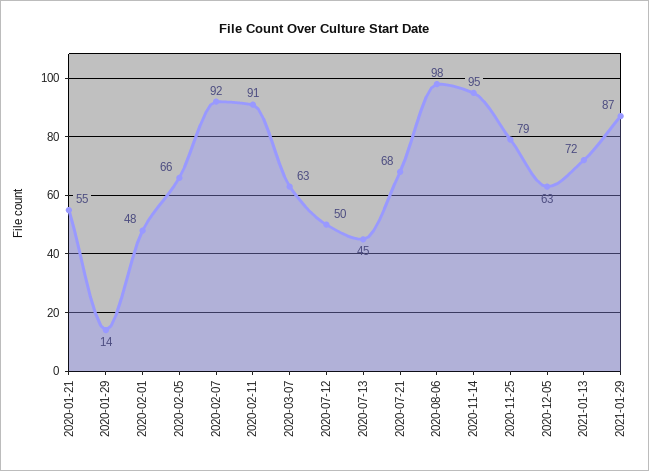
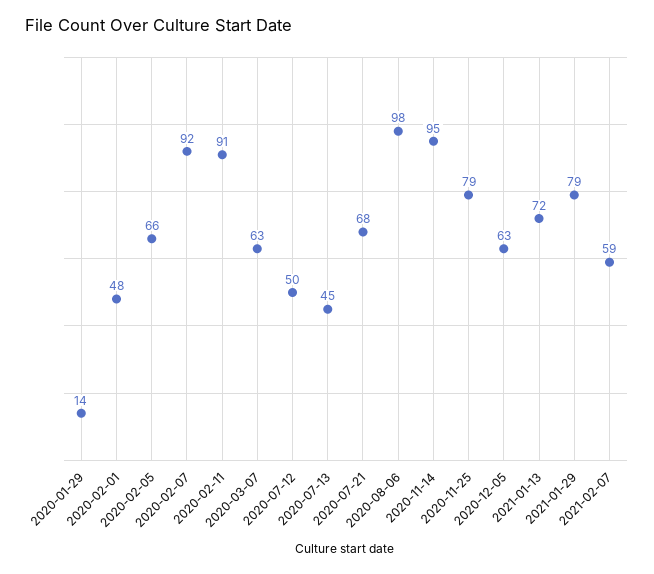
2020-01-21: 55 -> none
2021-01-29: 87 -> 79
2021-02-07: none -> 59

